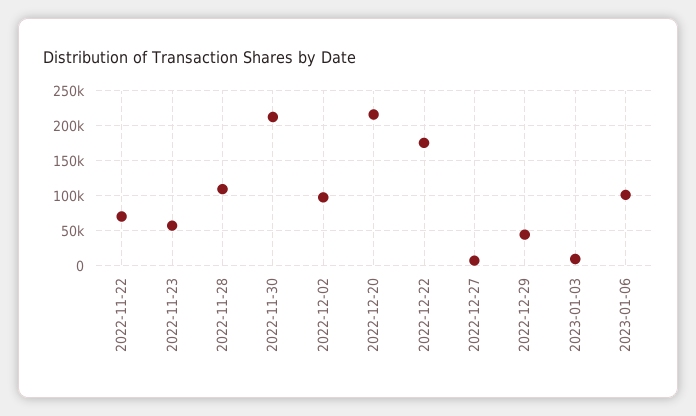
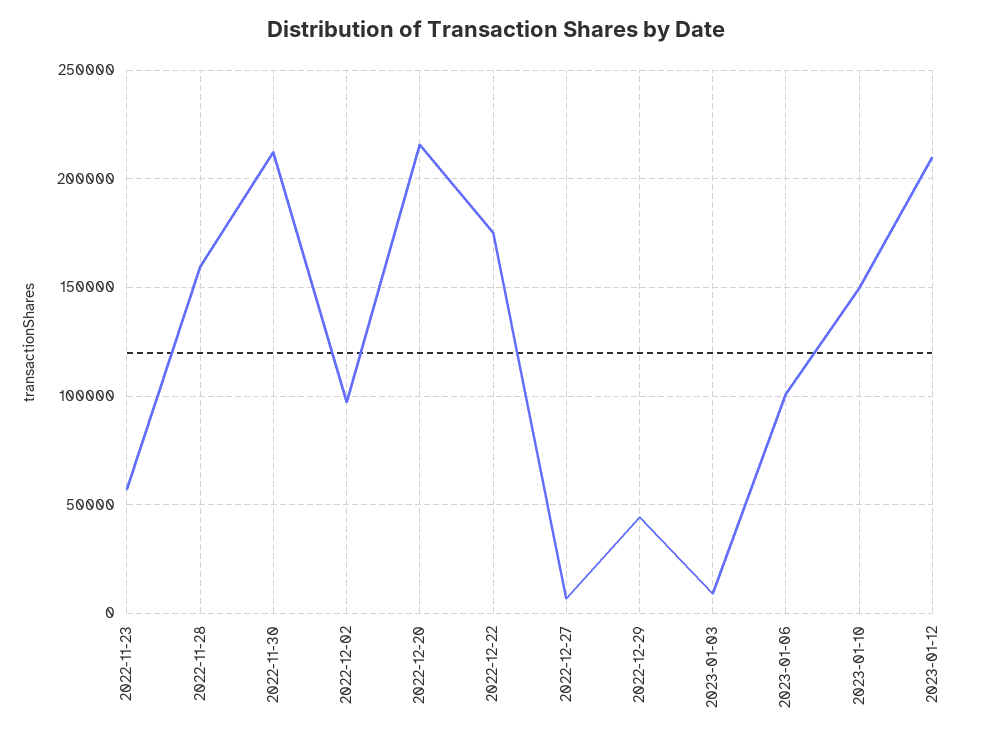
2022-11-22: 70000 -> none
2022-11-28: 110000 -> 160000
2023-01-10: none -> 150000
2023-01-12: none -> 210000

